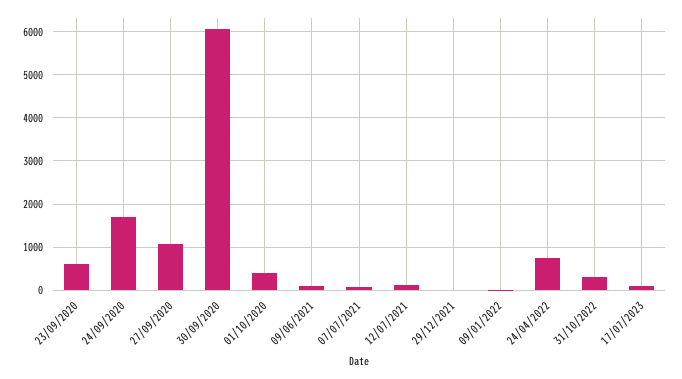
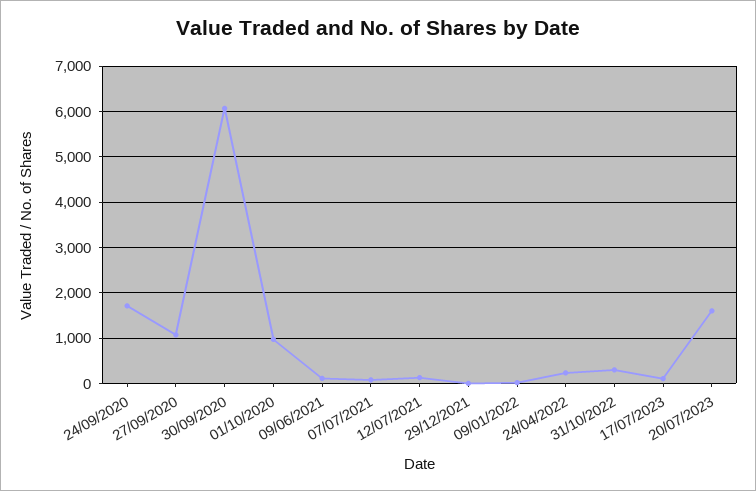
23/09/2020: 600 -> none
01/10/2020: 400 -> 1000
24/04/2022: 800 -> 200
20/07/2023: none -> 1600

